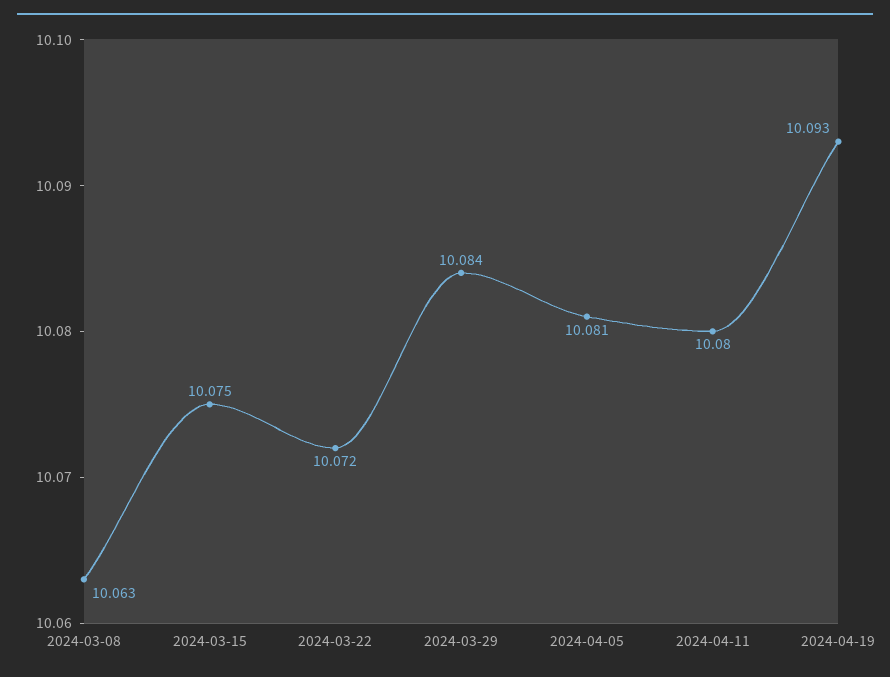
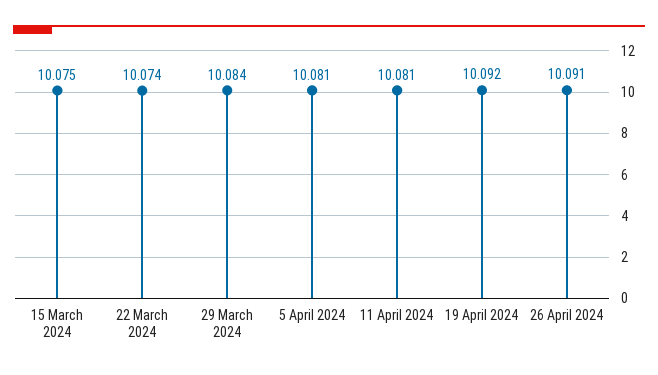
2024-03-08: 10.063 -> none
2024-03-22: 10.072 -> 10.074
2024-04-11: 10.08 -> 10.081
2024-04-19: 10.093 -> 10.092
26 April 2024: none -> 10.091

